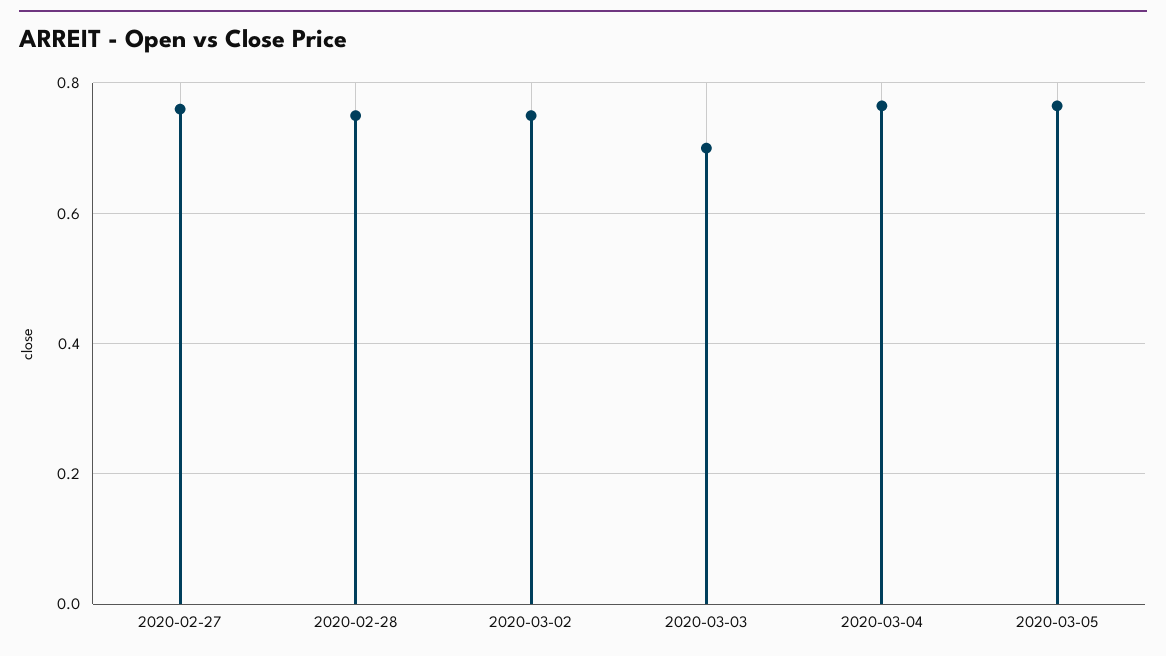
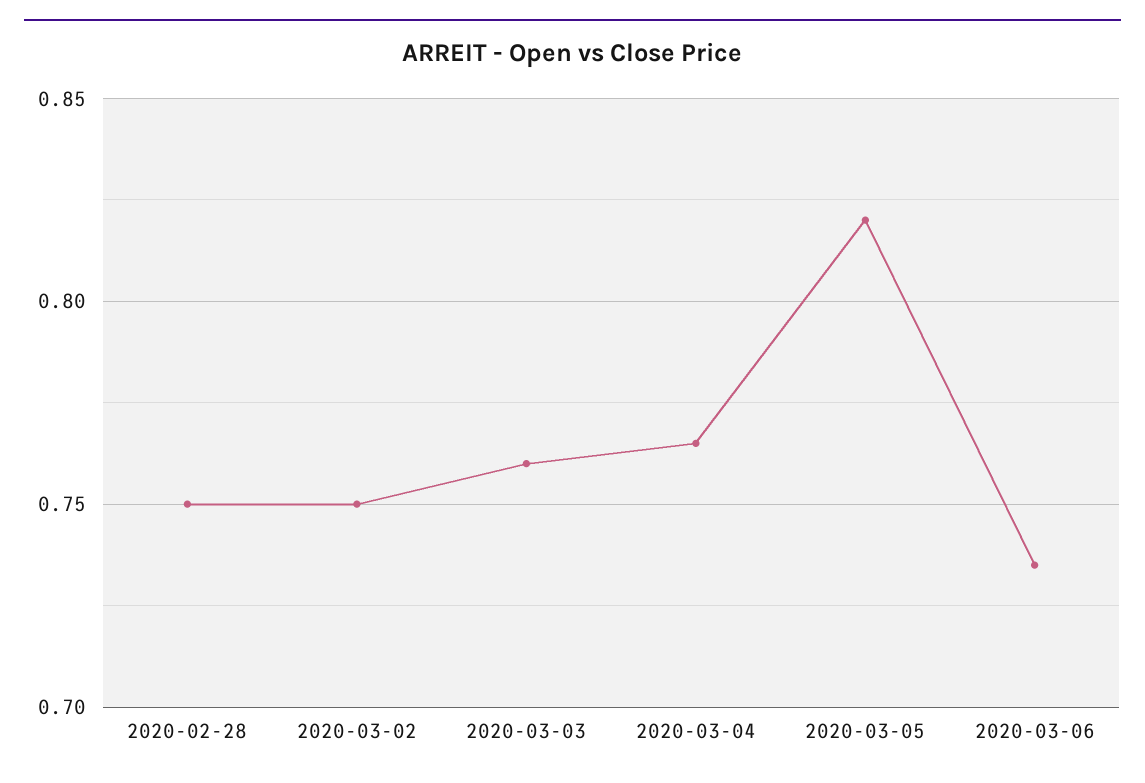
2020-02-27: 0.76 -> none
2020-03-03: 0.7 -> 0.76
2020-03-05: 0.76 -> 0.82
2020-03-06: none -> 0.735

